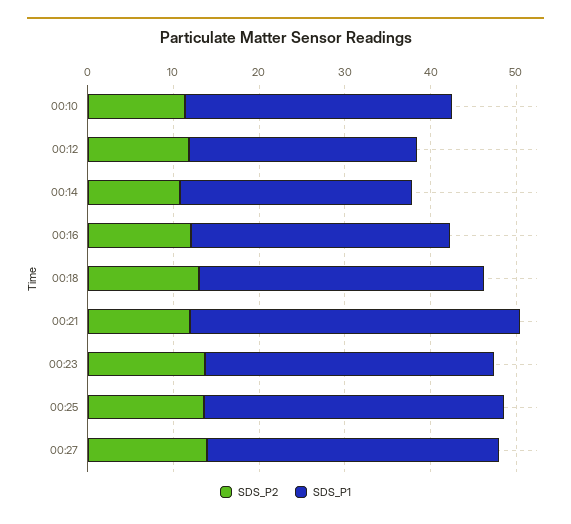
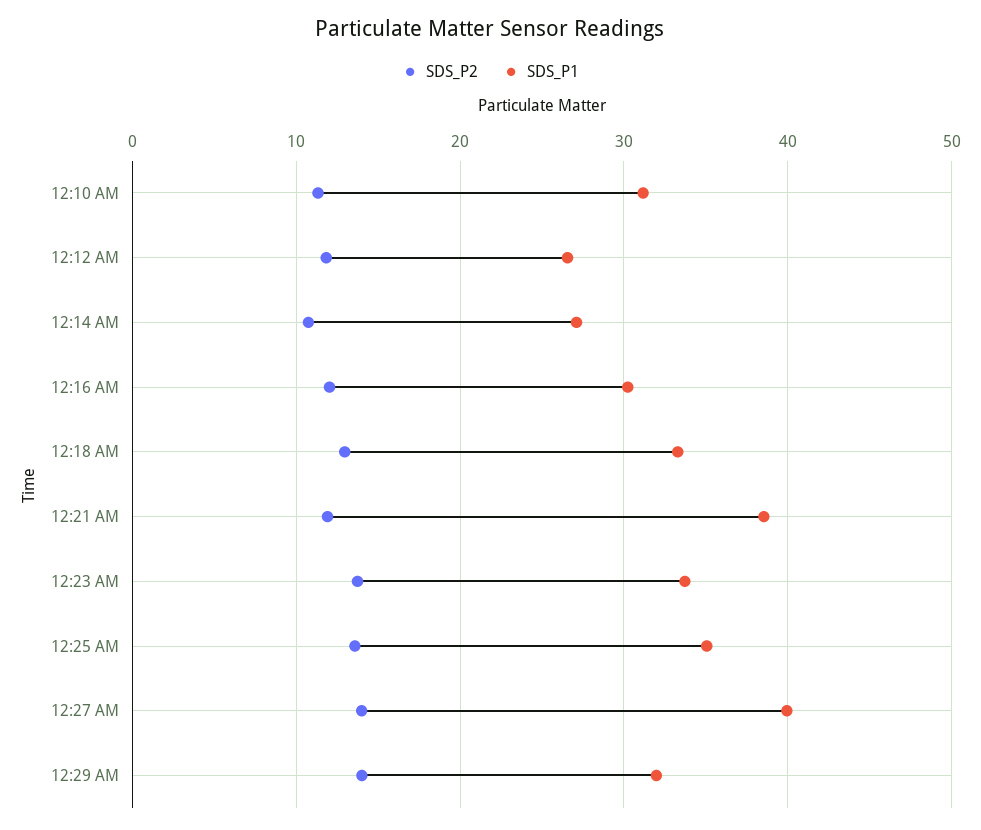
SDS_P1, 00:27: 34 -> 40
SDS_P2, 12:29 AM: none -> 14
SDS_P1, 12:29 AM: none -> 32

